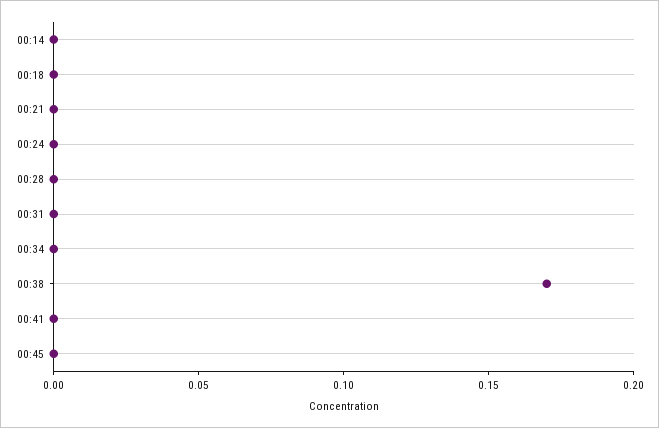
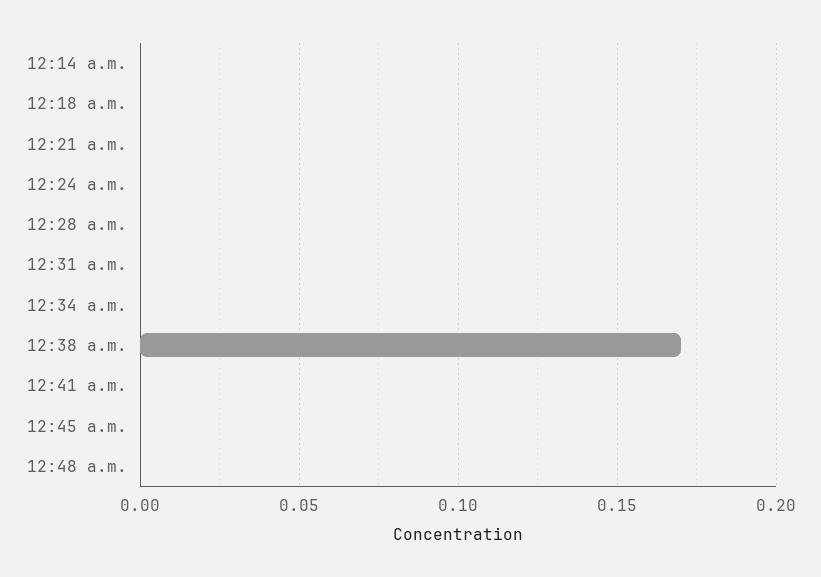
12:48 a.m.: none -> 0

